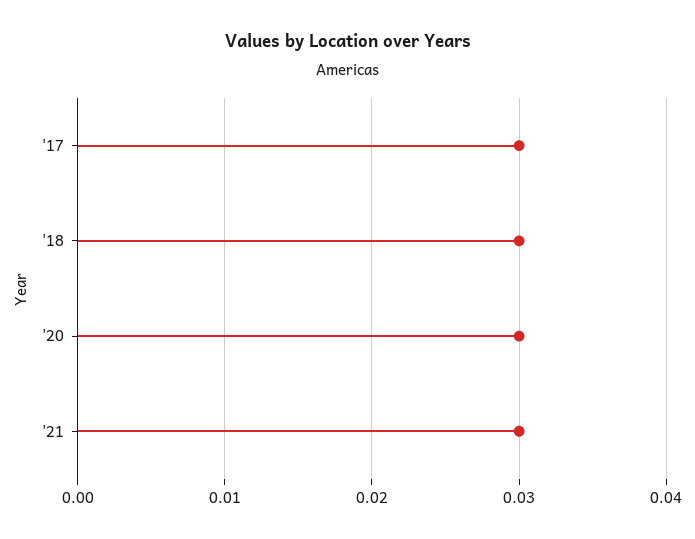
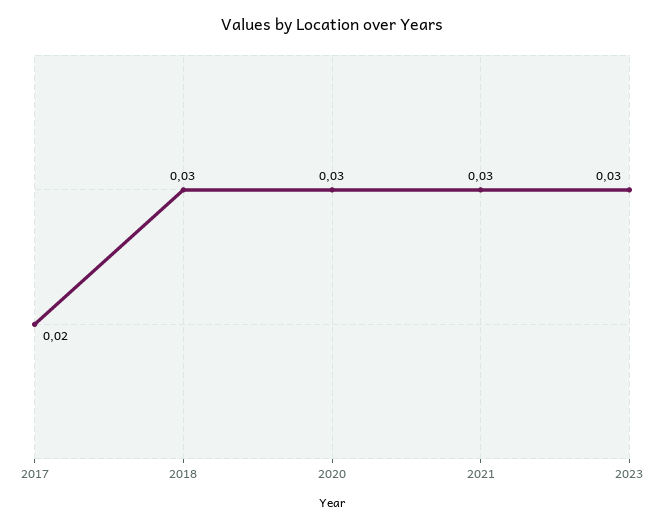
'17: 0.03 -> 0.02
2023: none -> 0.03

